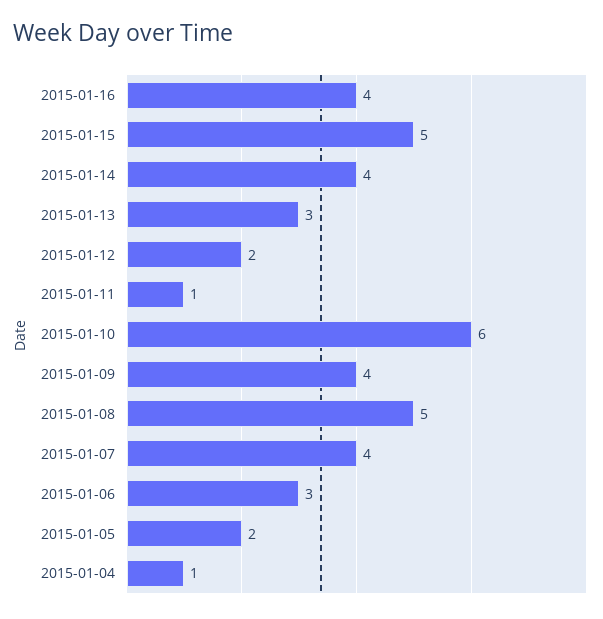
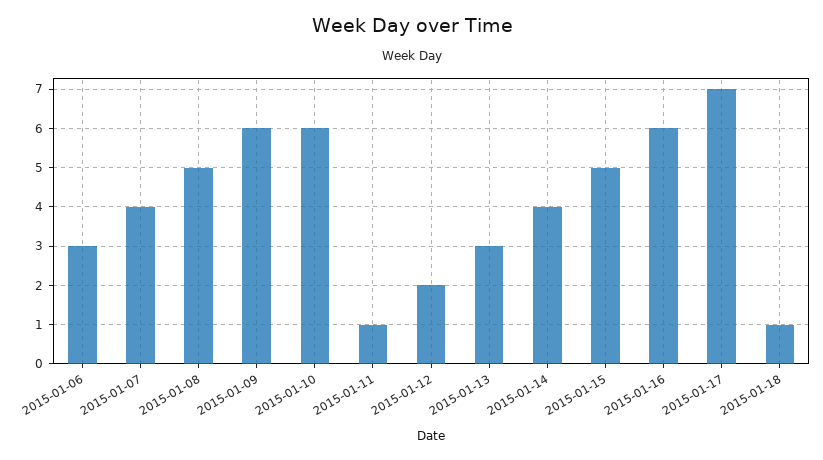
2015-01-16: 4 -> 6
2015-01-09: 4 -> 6
2015-01-05: 2 -> none
2015-01-04: 1 -> none
2015-01-17: none -> 7
2015-01-18: none -> 1

